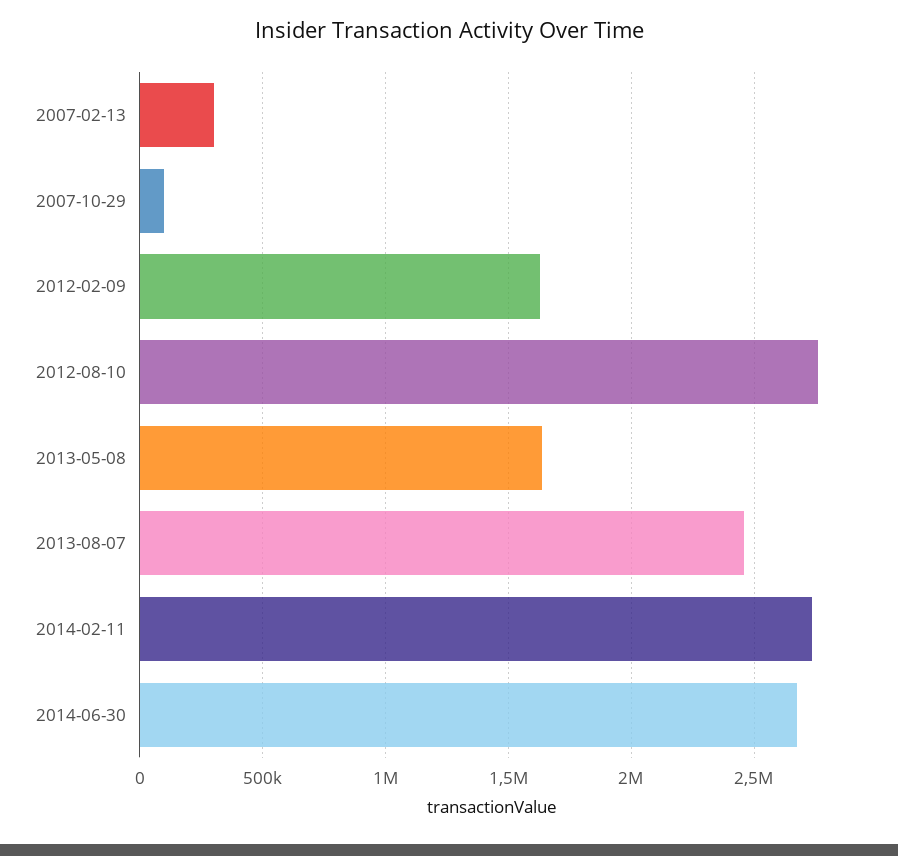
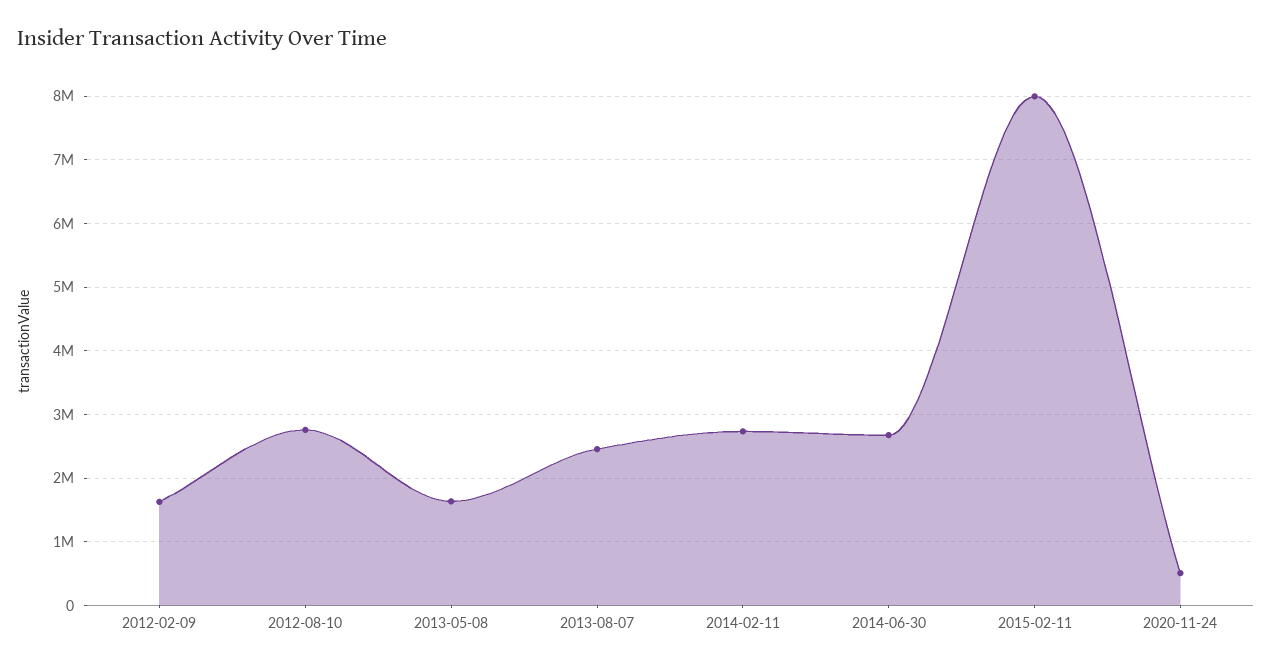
2007-02-13: 300000 -> none
2007-10-29: 100000 -> none
2015-02-11: none -> 8000000
2020-11-24: none -> 500000

